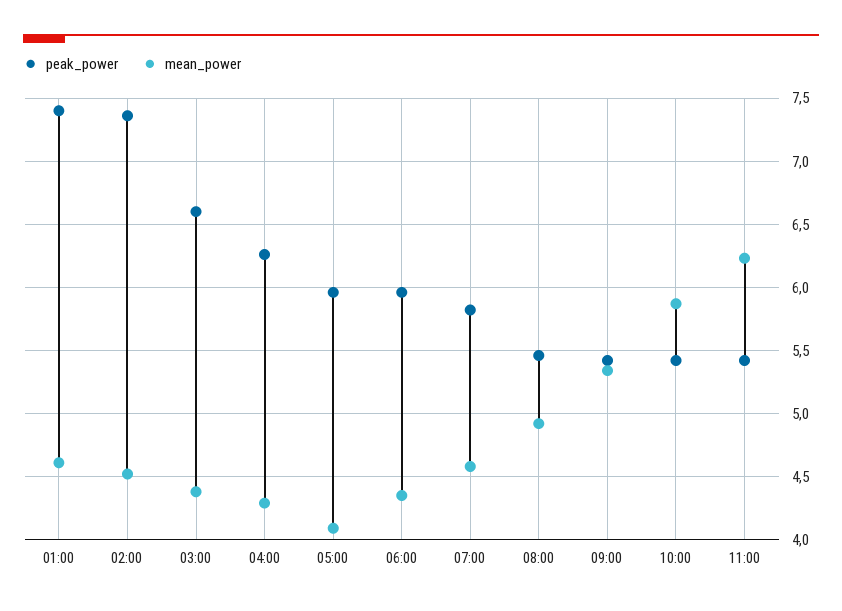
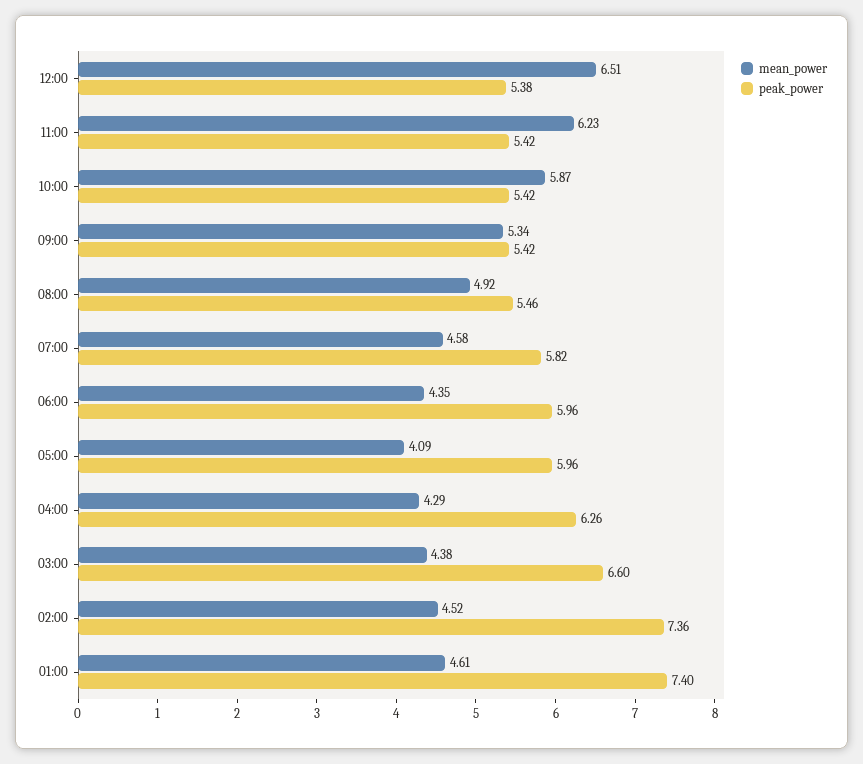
mean_power, 12:00: none -> 6.51
peak_power, 12:00: none -> 5.38

